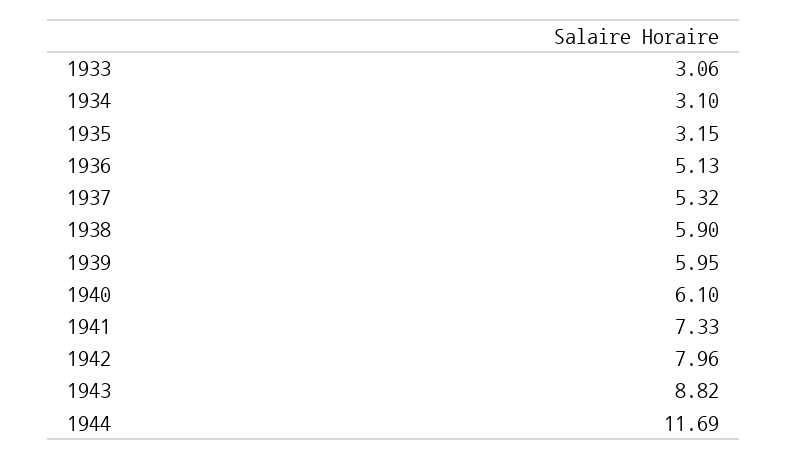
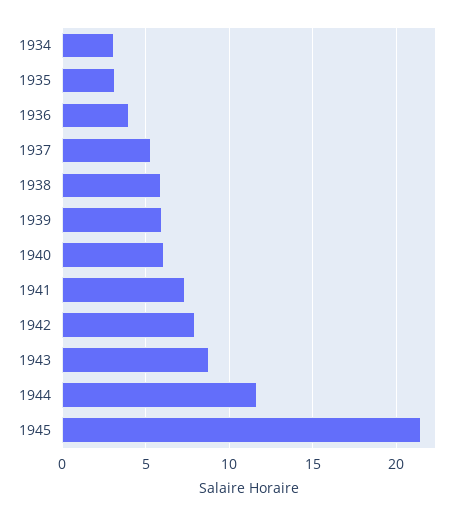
1933: 3.06 -> none
1936: 5.13 -> 4
1945: none -> 21.5

